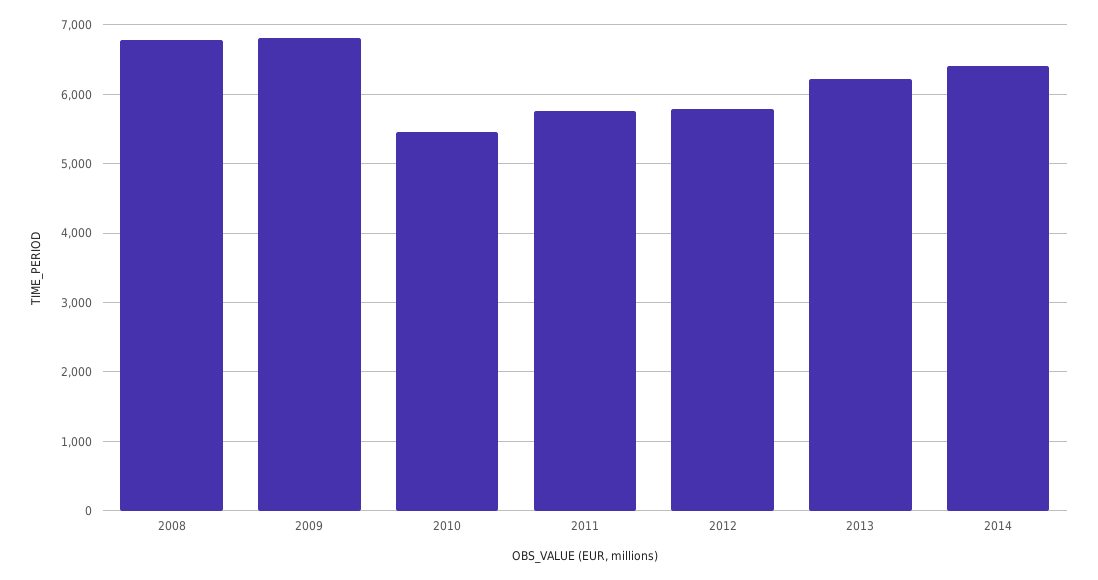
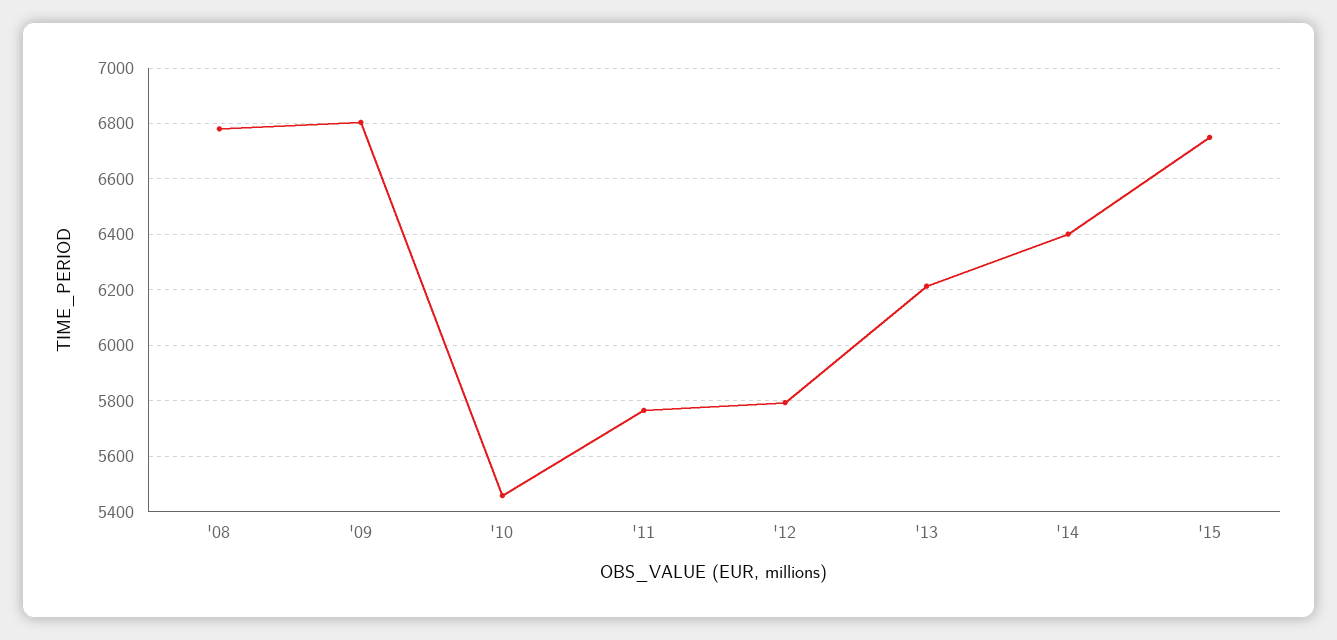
'15: none -> 6750

